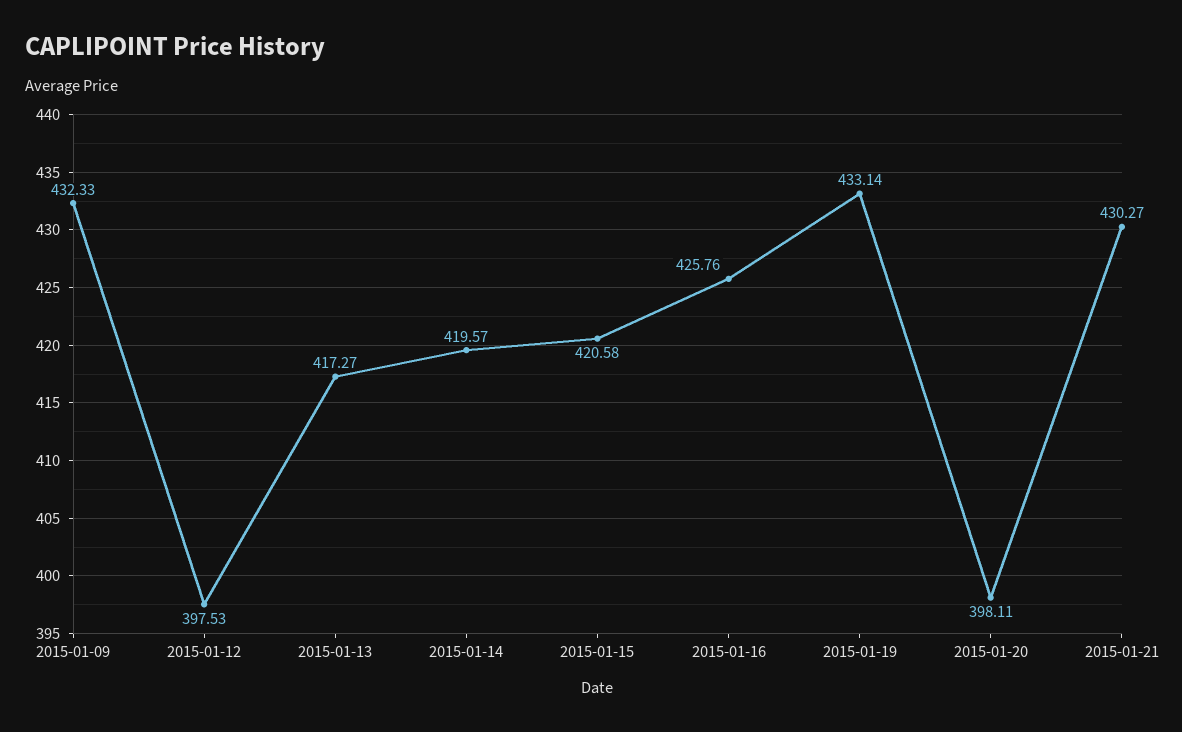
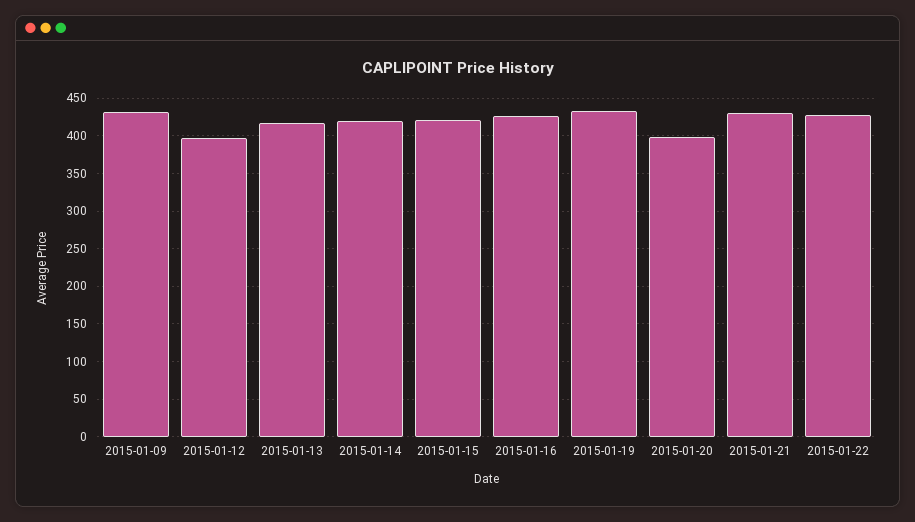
2015-01-22: none -> 430

